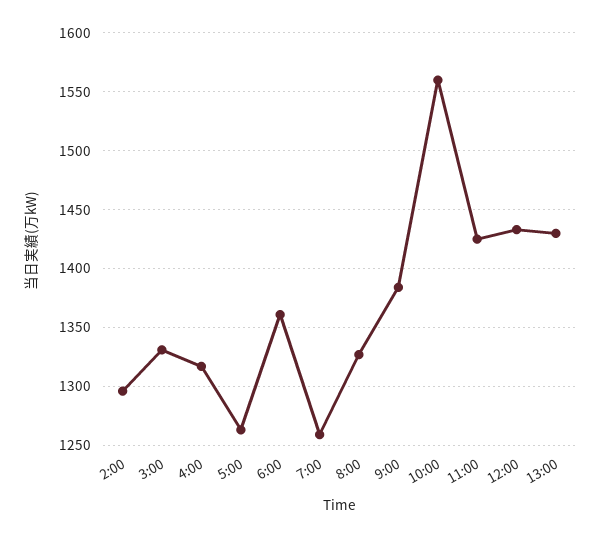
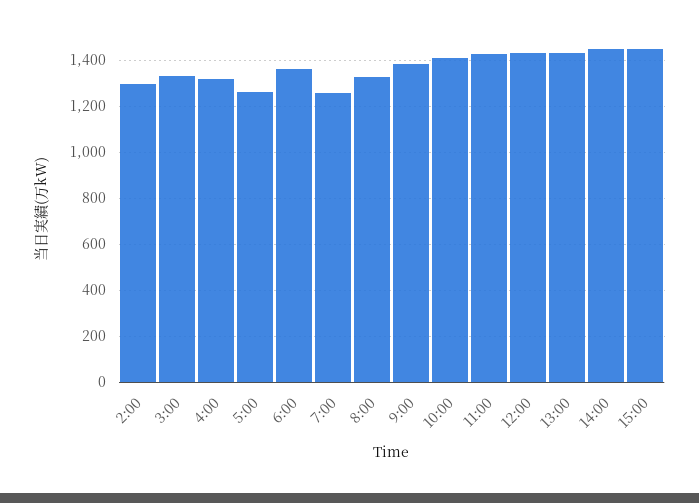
10:00: 1560 -> 1400
14:00: none -> 1450
15:00: none -> 1450

